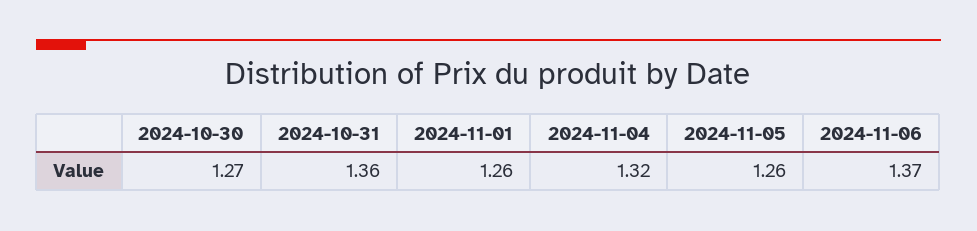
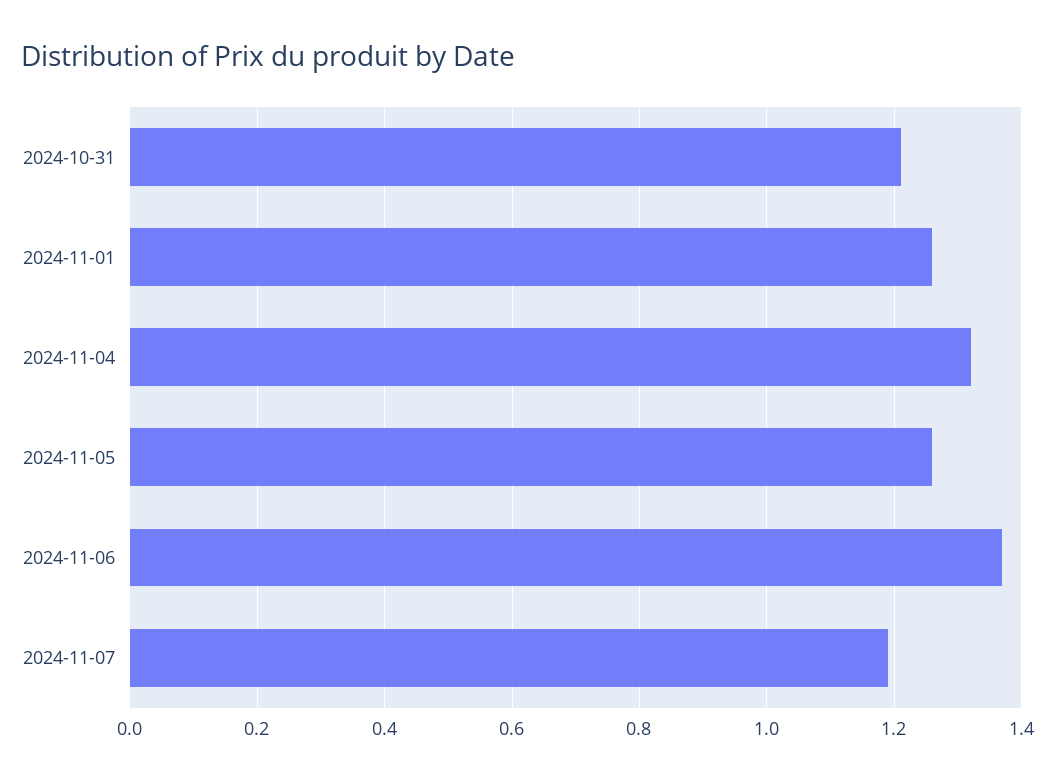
2024-10-30: 1.27 -> none
2024-10-31: 1.36 -> 1.2
2024-11-07: none -> 1.2

